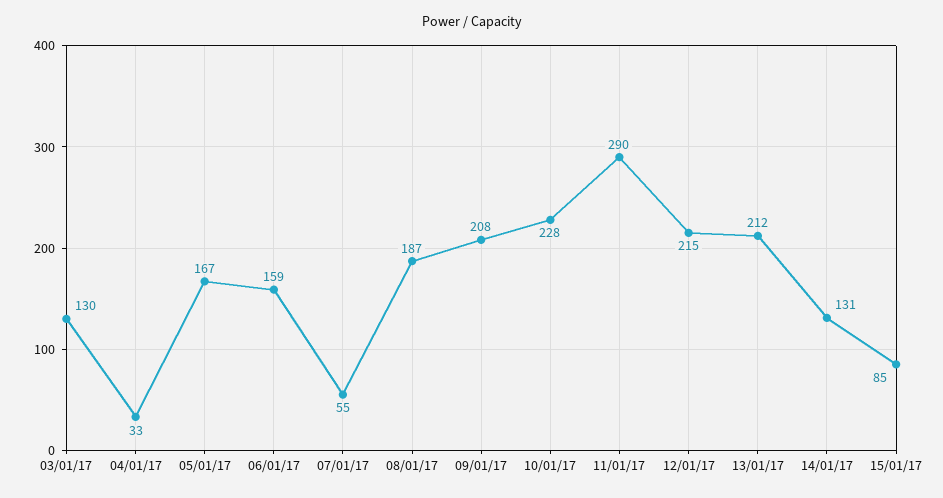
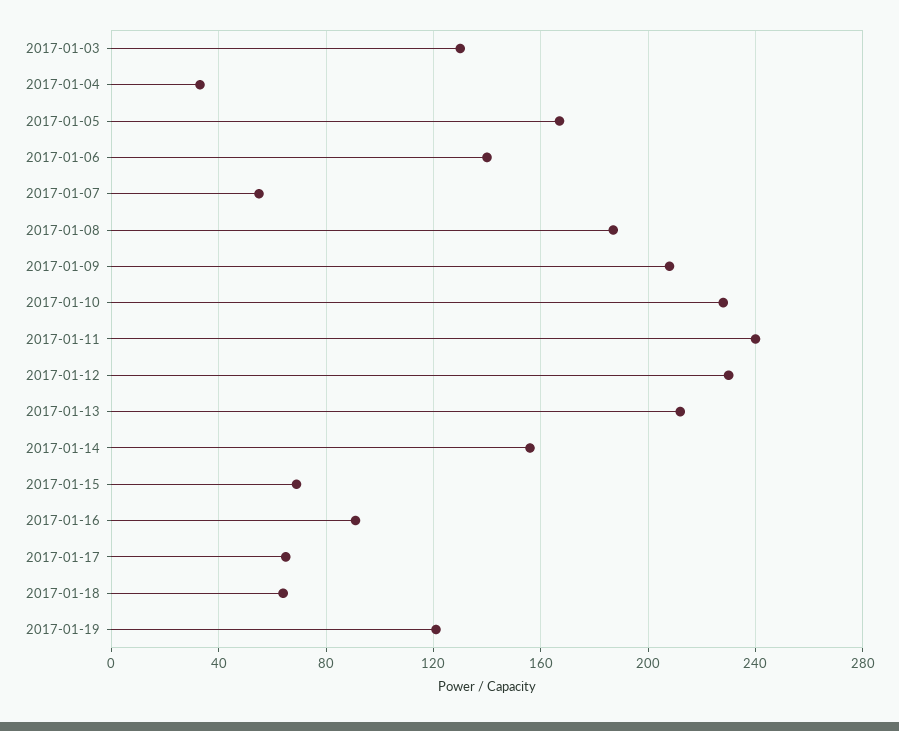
06/01/17: 159 -> 140
11/01/17: 290 -> 240
12/01/17: 215 -> 230
14/01/17: 131 -> 155
15/01/17: 85 -> 70
2017-01-16: none -> 90
2017-01-17: none -> 65
2017-01-18: none -> 65
2017-01-19: none -> 120

